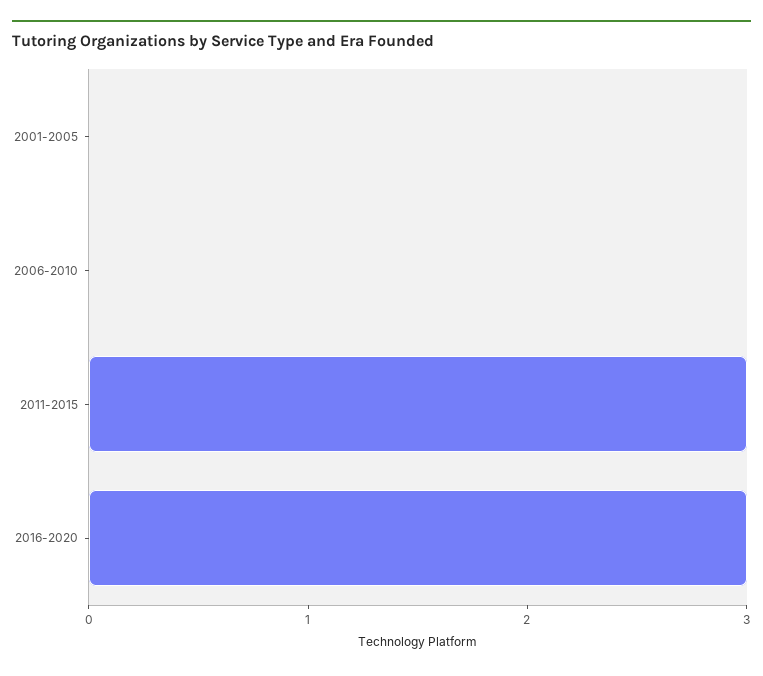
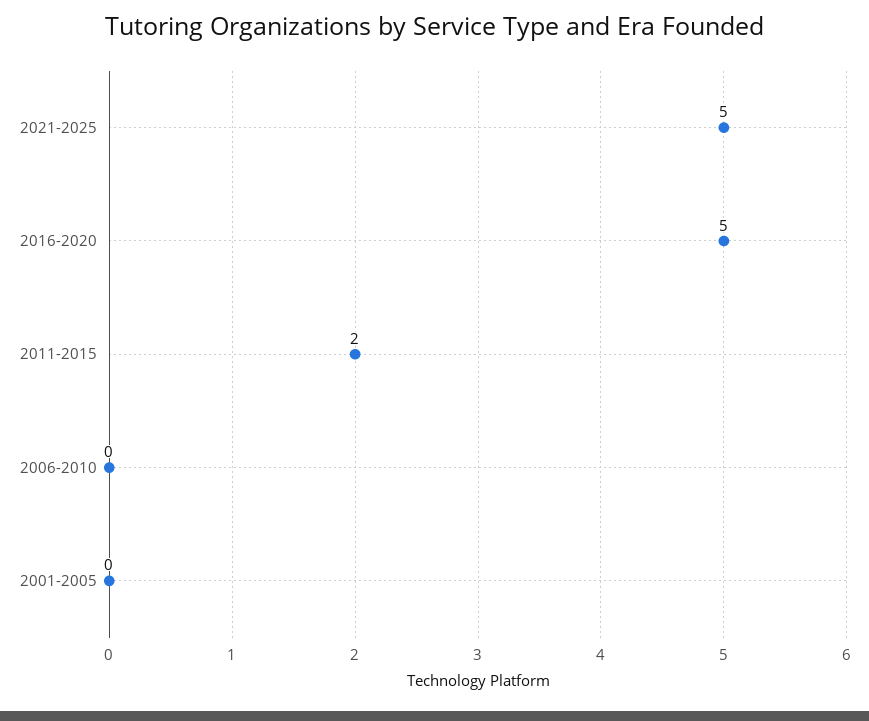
2011-2015: 3 -> 2
2016-2020: 3 -> 5
2021-2025: none -> 5

